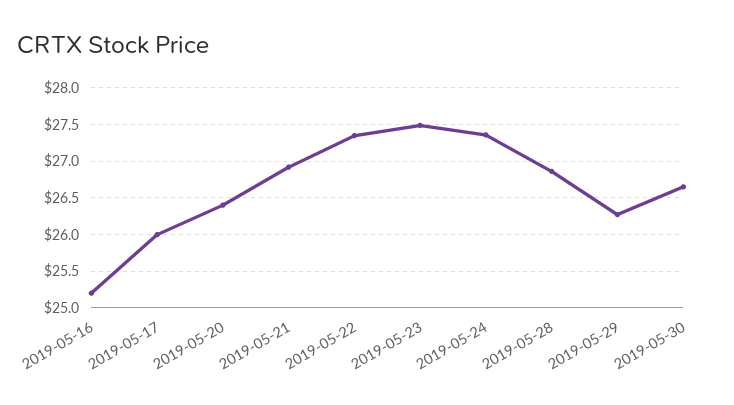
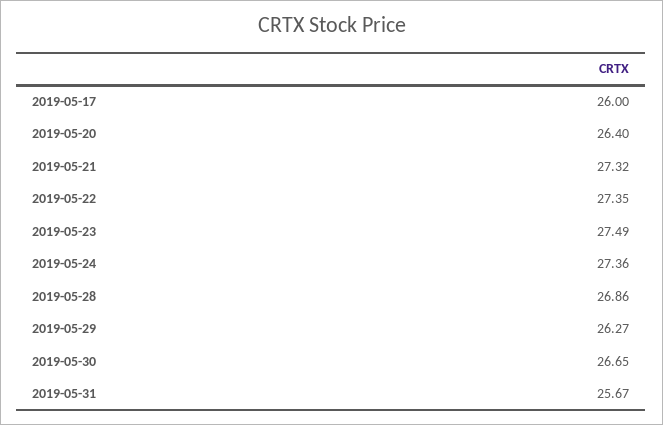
2019-05-16: 25.2 -> none
2019-05-21: 26.9 -> 27.32
2019-05-31: none -> 25.67

